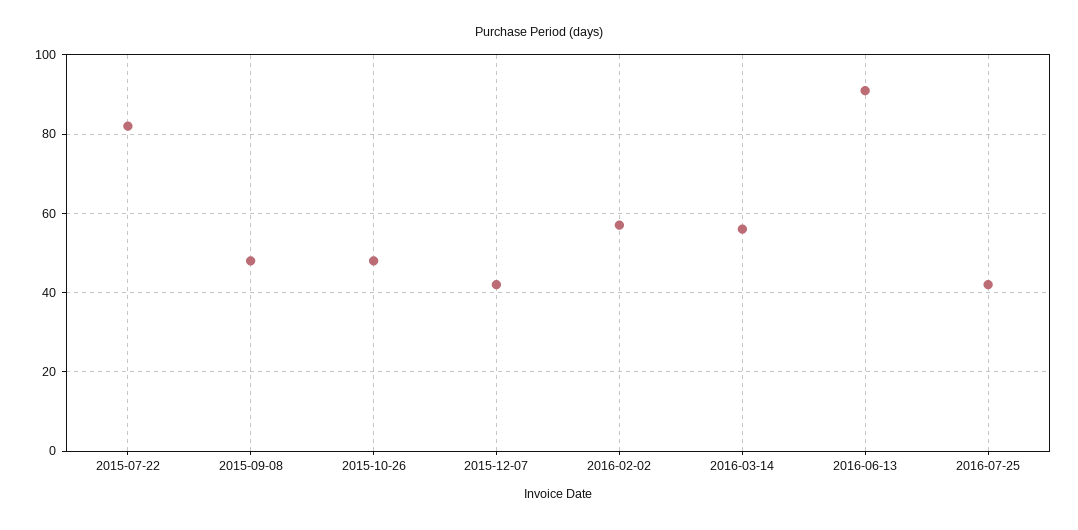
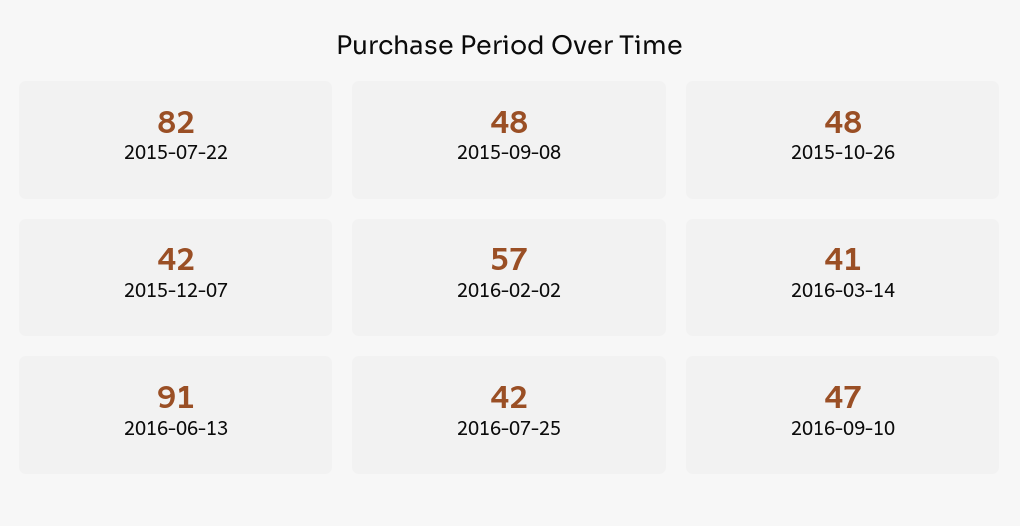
2016-03-14: 55 -> 41
2016-09-10: none -> 47

